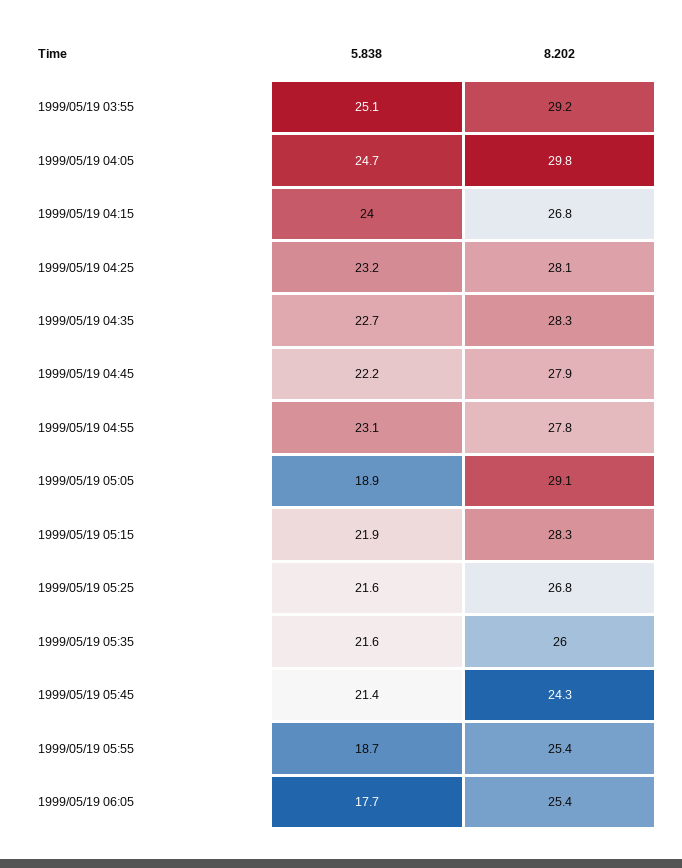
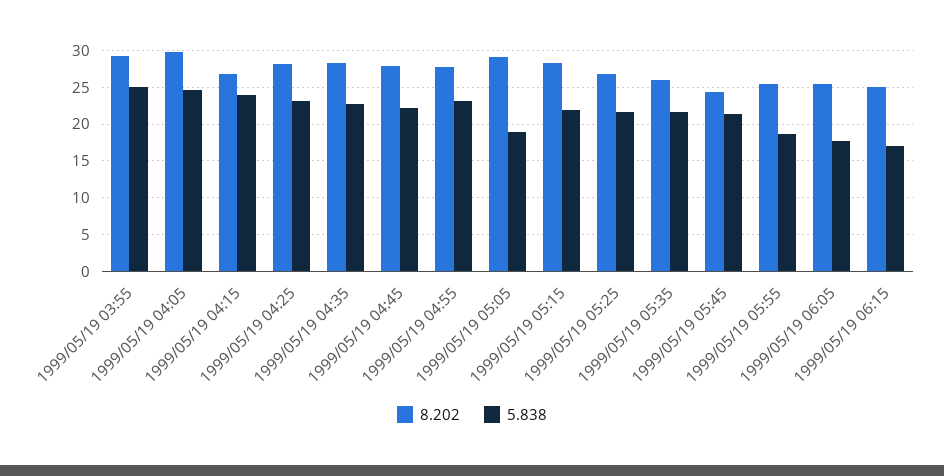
8.202, 1999/05/19 06:15: none -> 25
5.838, 1999/05/19 06:15: none -> 17

